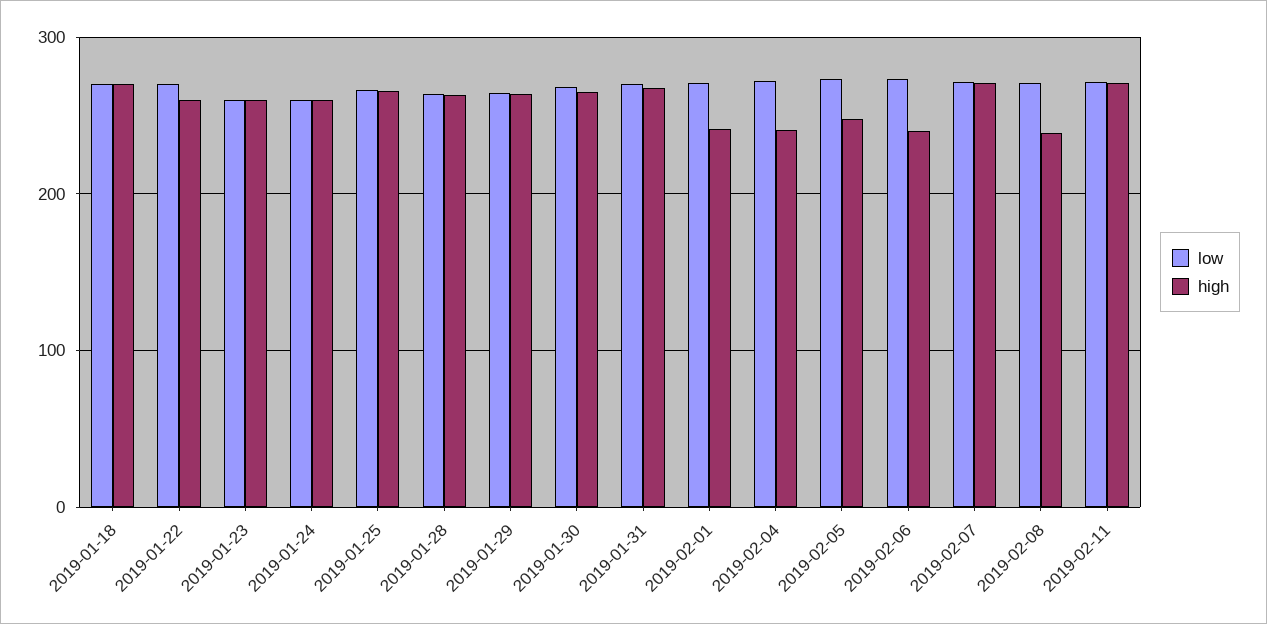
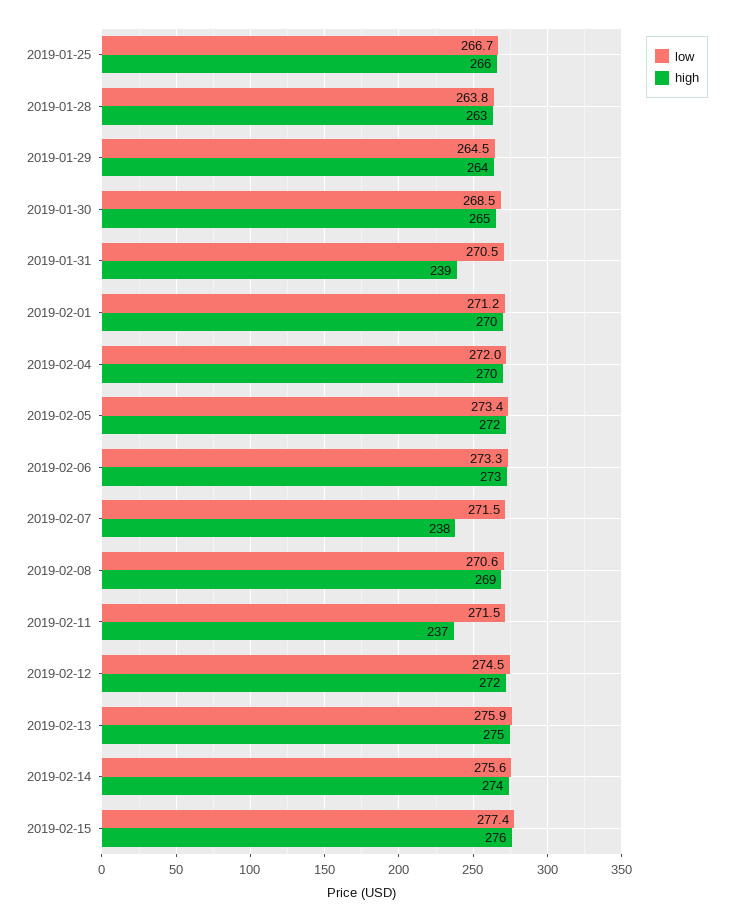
low, 2019-01-18: 270 -> none
high, 2019-01-18: 270 -> none
low, 2019-01-22: 270 -> none
high, 2019-01-22: 260 -> none
low, 2019-01-23: 260 -> none
high, 2019-01-23: 260 -> none
low, 2019-01-24: 260 -> none
high, 2019-01-24: 260 -> none
high, 2019-01-31: 270 -> 239
high, 2019-02-01: 240 -> 270
high, 2019-02-04: 240 -> 270
high, 2019-02-05: 250 -> 272
high, 2019-02-06: 240 -> 273
high, 2019-02-07: 270 -> 238
high, 2019-02-08: 240 -> 269
high, 2019-02-11: 270 -> 237
low, 2019-02-12: none -> 274.5
high, 2019-02-12: none -> 272
low, 2019-02-13: none -> 275.9
high, 2019-02-13: none -> 275
low, 2019-02-14: none -> 275.6
high, 2019-02-14: none -> 274
low, 2019-02-15: none -> 277.4
high, 2019-02-15: none -> 276

